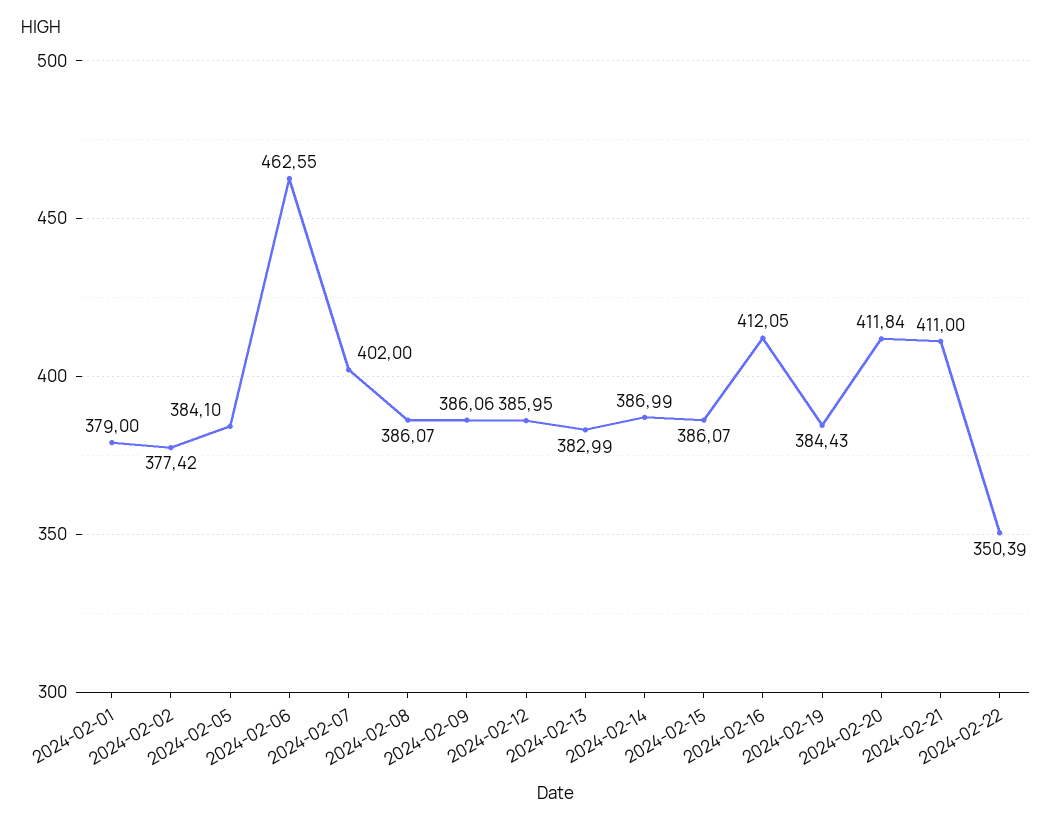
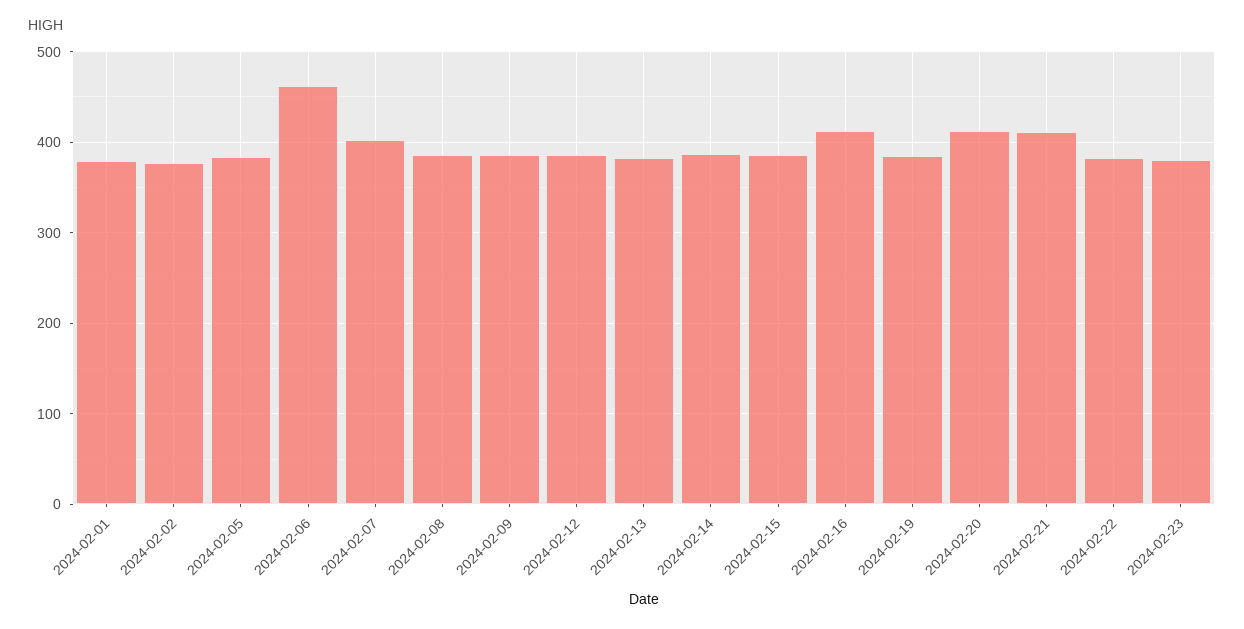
2024-02-22: 350.39 -> 380
2024-02-23: none -> 380

